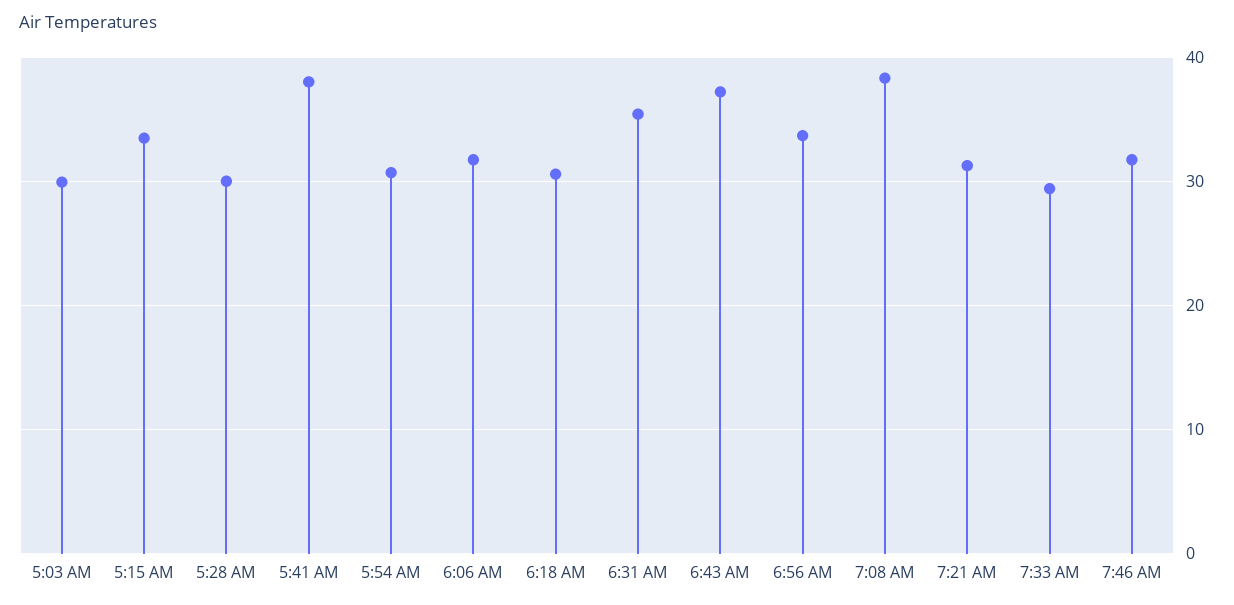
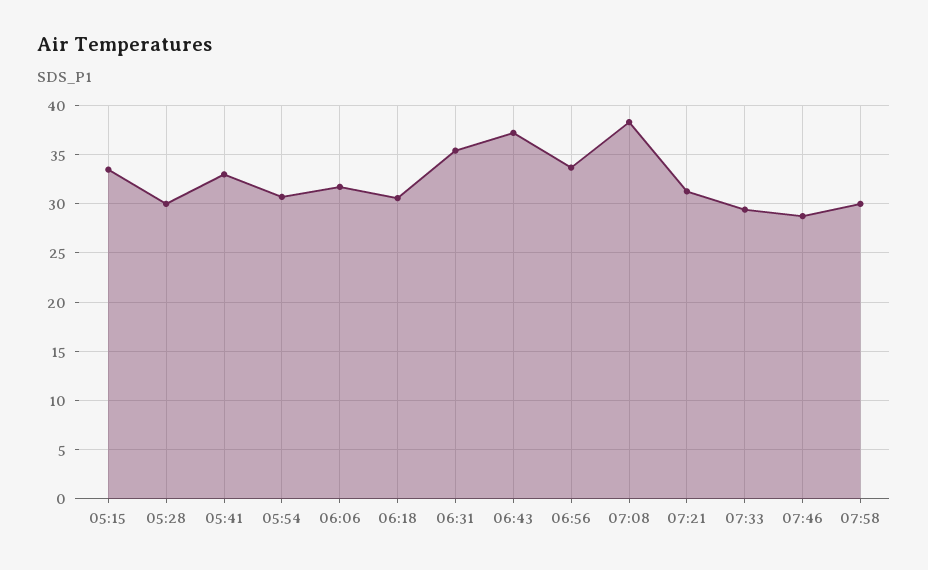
5:03 AM: 30 -> none
5:41 AM: 38 -> 33
7:46 AM: 32 -> 29
07:58: none -> 30

